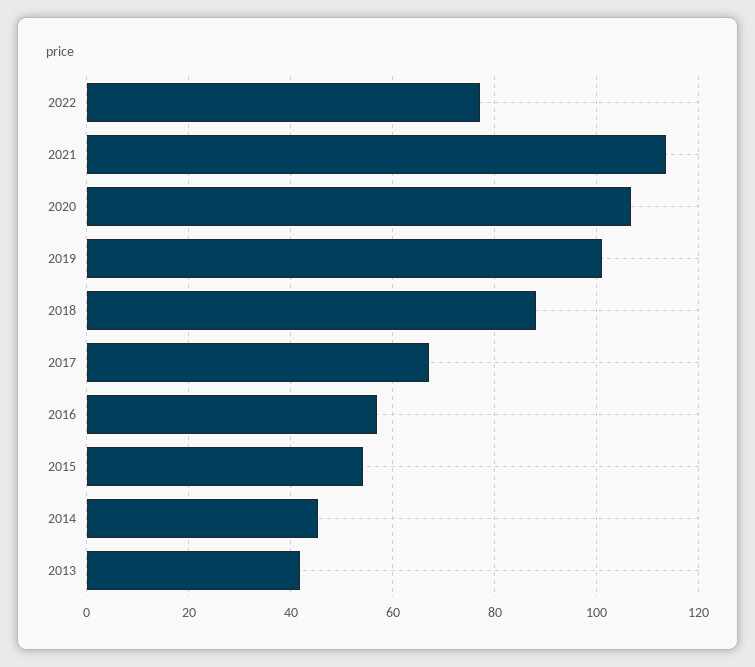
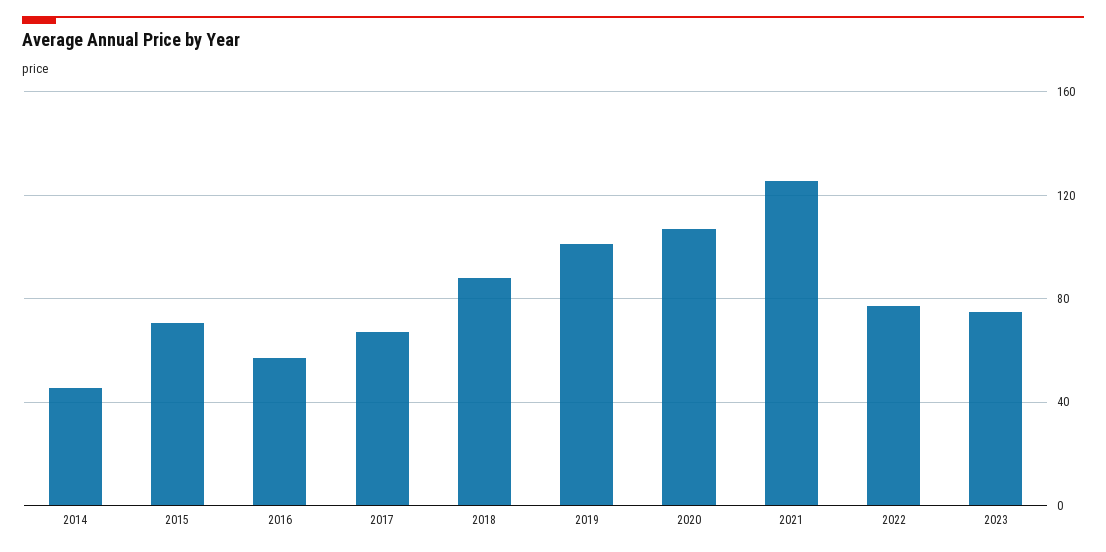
2021: 114 -> 125
2015: 54 -> 70
2013: 42 -> none
2023: none -> 75

